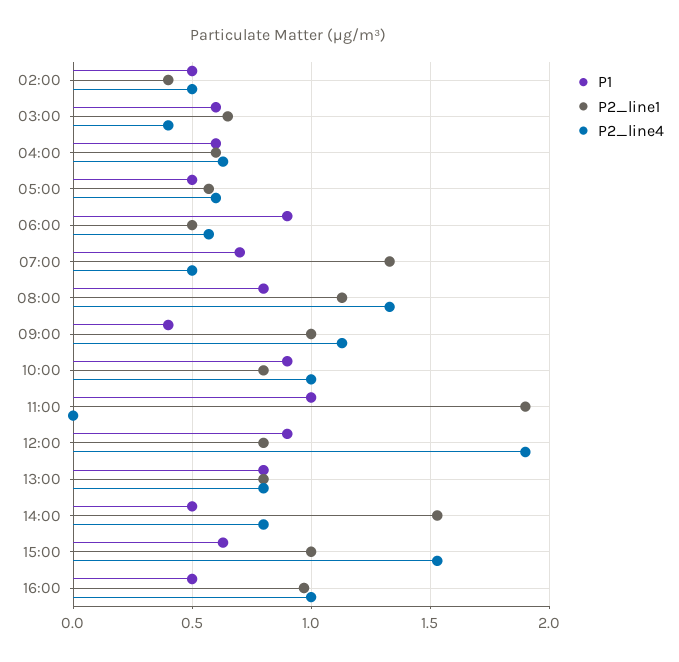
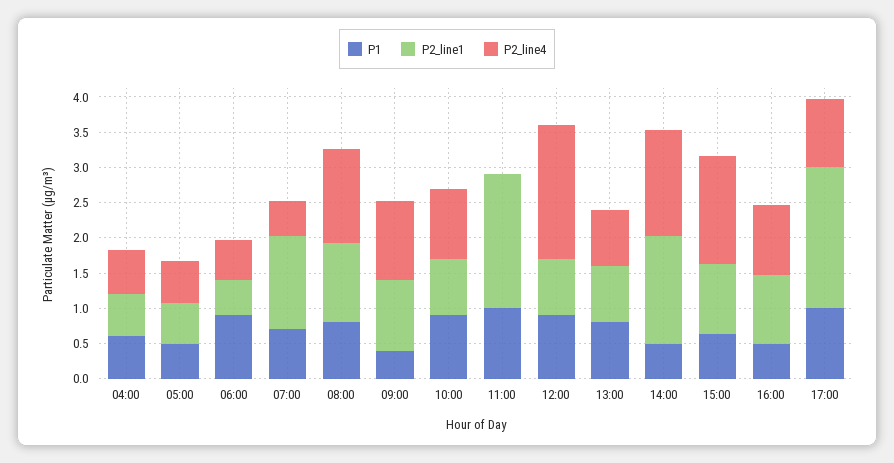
P1, 02:00: 0.5 -> none
P2_line1, 02:00: 0.4 -> none
P2_line4, 02:00: 0.5 -> none
P1, 03:00: 0.6 -> none
P2_line1, 03:00: 0.65 -> none
P2_line4, 03:00: 0.4 -> none
P2_line4, 14:00: 0.8 -> 1.5
P1, 17:00: none -> 1
P2_line1, 17:00: none -> 2
P2_line4, 17:00: none -> 1

